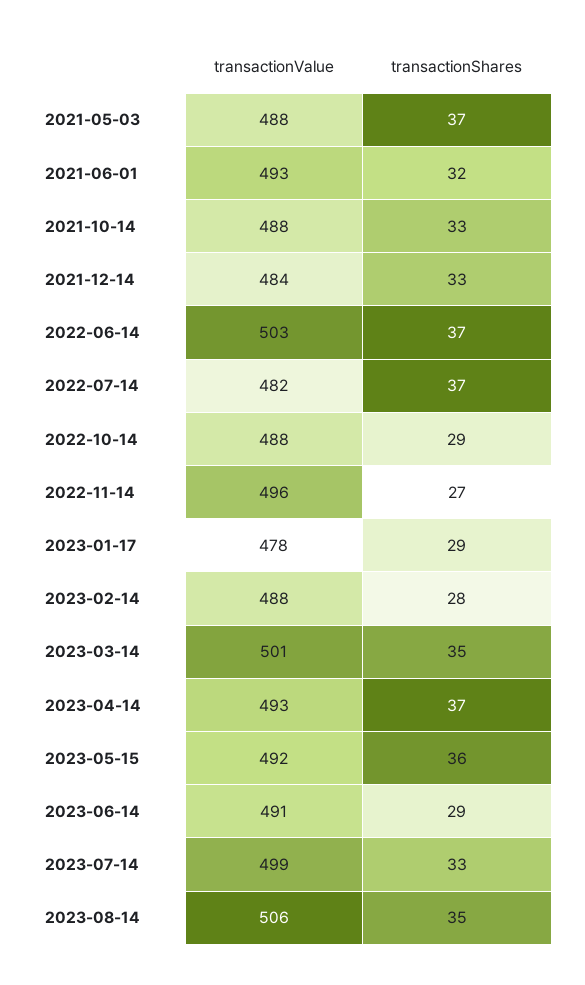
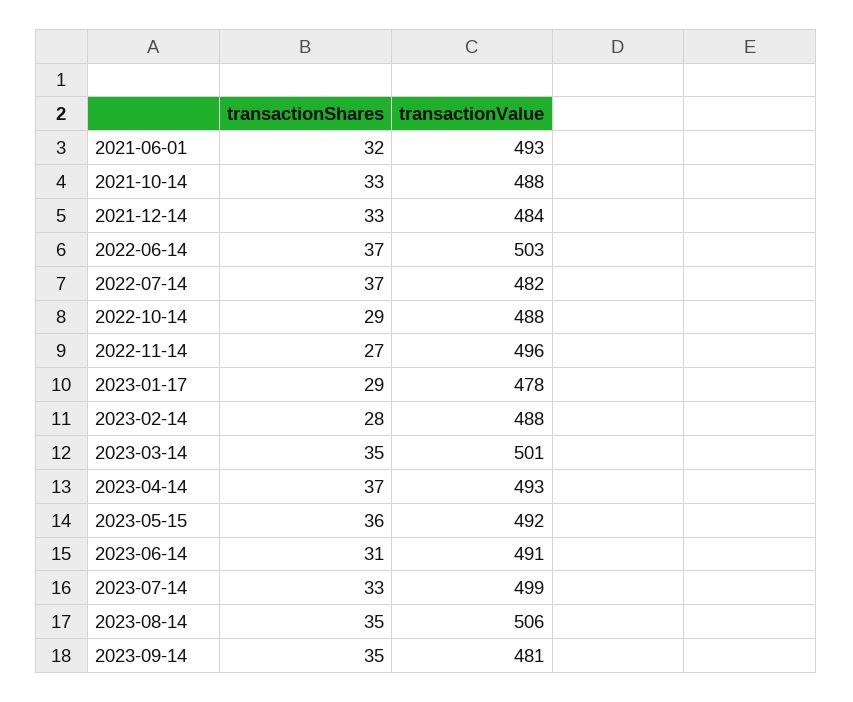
transactionValue, 2021-05-03: 488 -> none
transactionShares, 2021-05-03: 37 -> none
transactionShares, 2023-06-14: 29 -> 31
transactionShares, 2023-09-14: none -> 35
transactionValue, 2023-09-14: none -> 481

